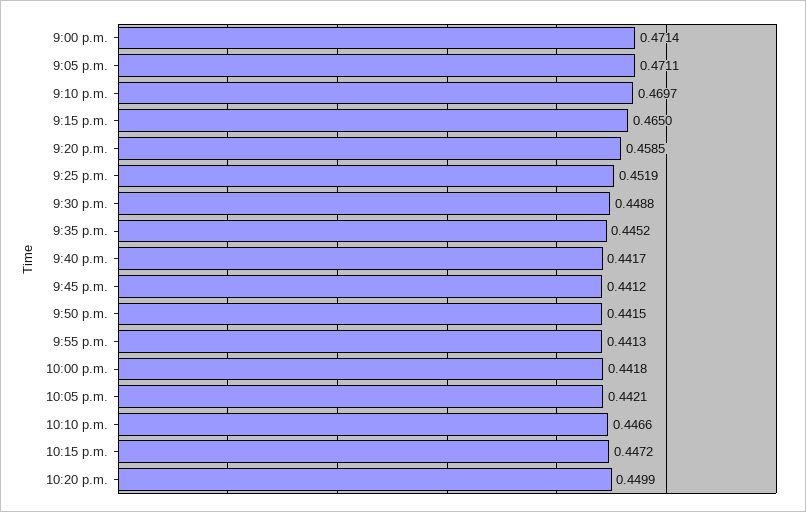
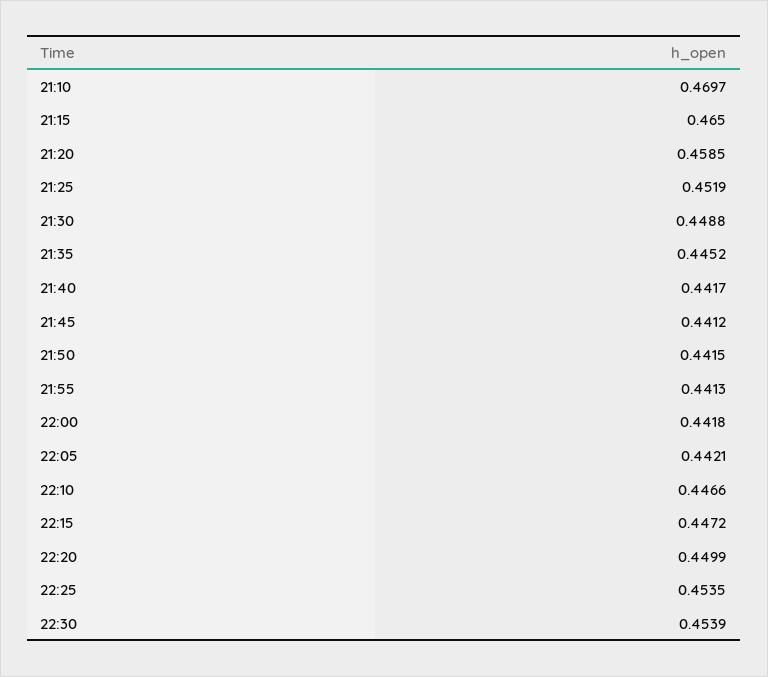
9:00 p.m.: 0.4714 -> none
9:05 p.m.: 0.4711 -> none
22:25: none -> 0.4535
22:30: none -> 0.4539

